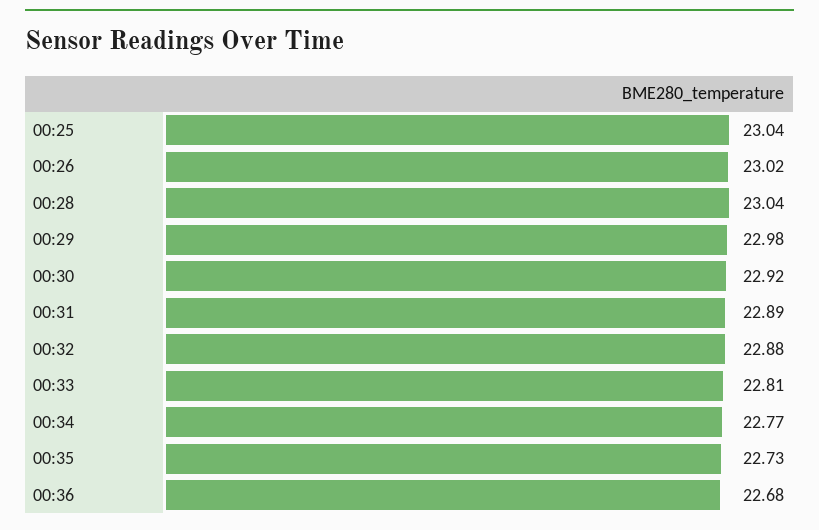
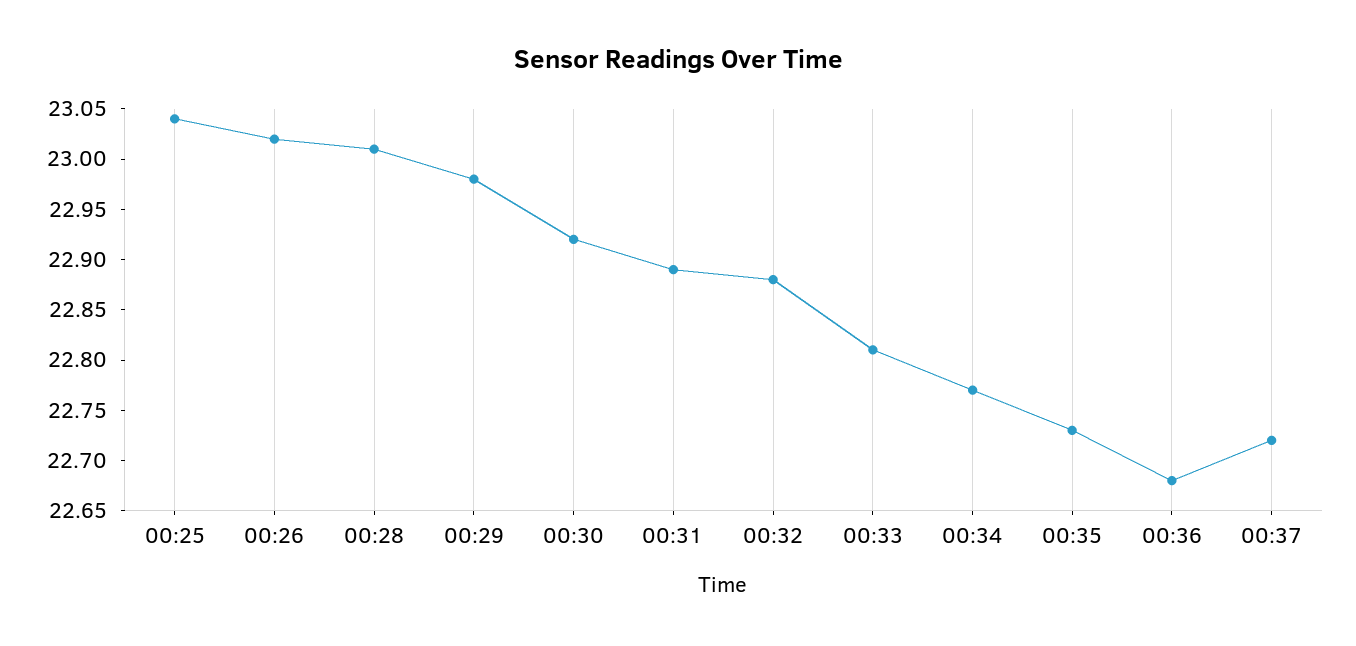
00:28: 23.04 -> 23.01
00:37: none -> 22.72

